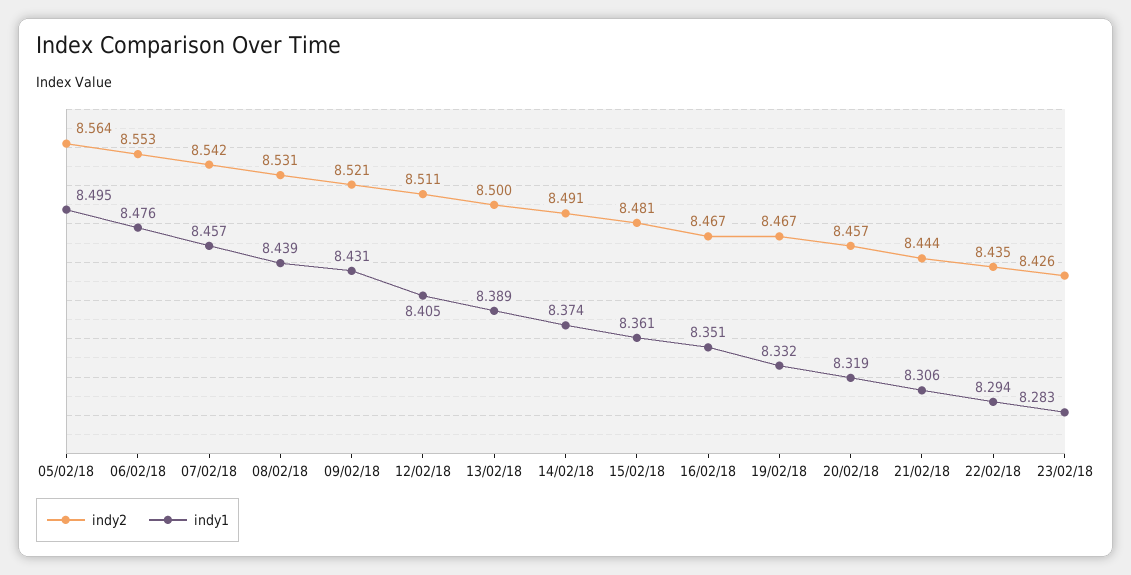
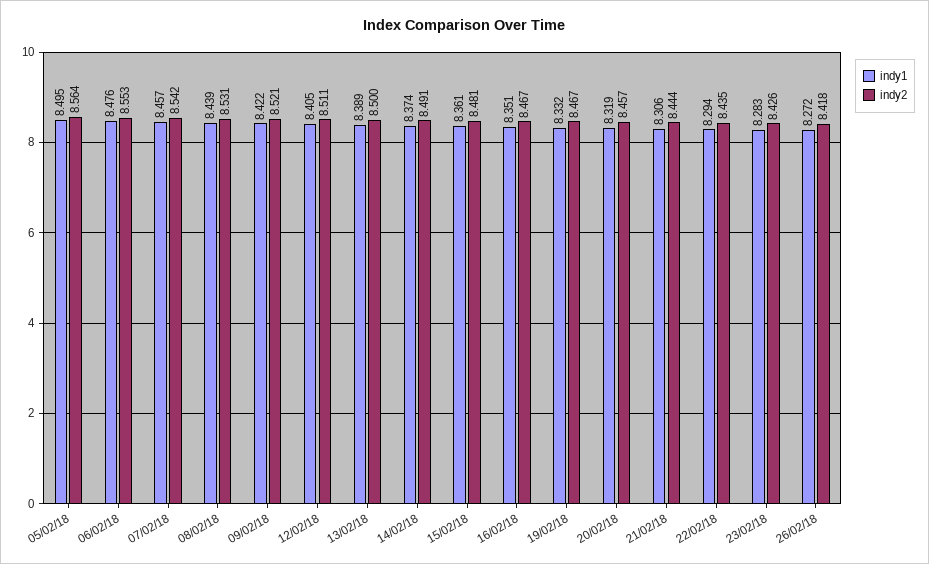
indy1, 09/02/18: 8.431 -> 8.422
indy1, 26/02/18: none -> 8.272
indy2, 26/02/18: none -> 8.418

